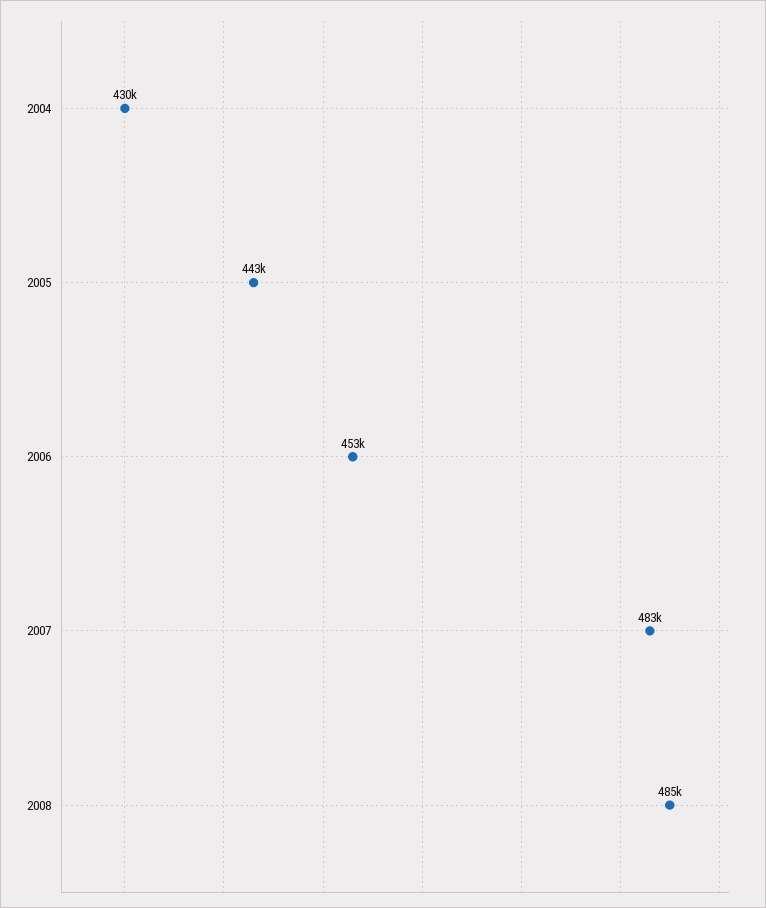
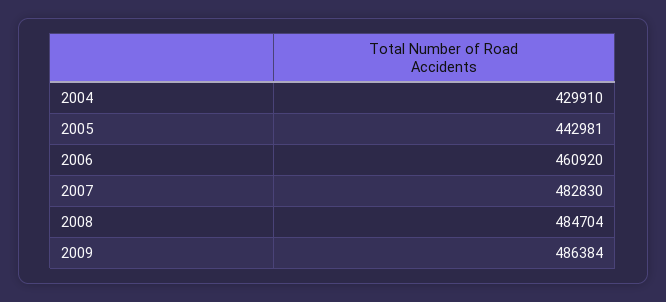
2006: 453000 -> 460920
2009: none -> 486384

